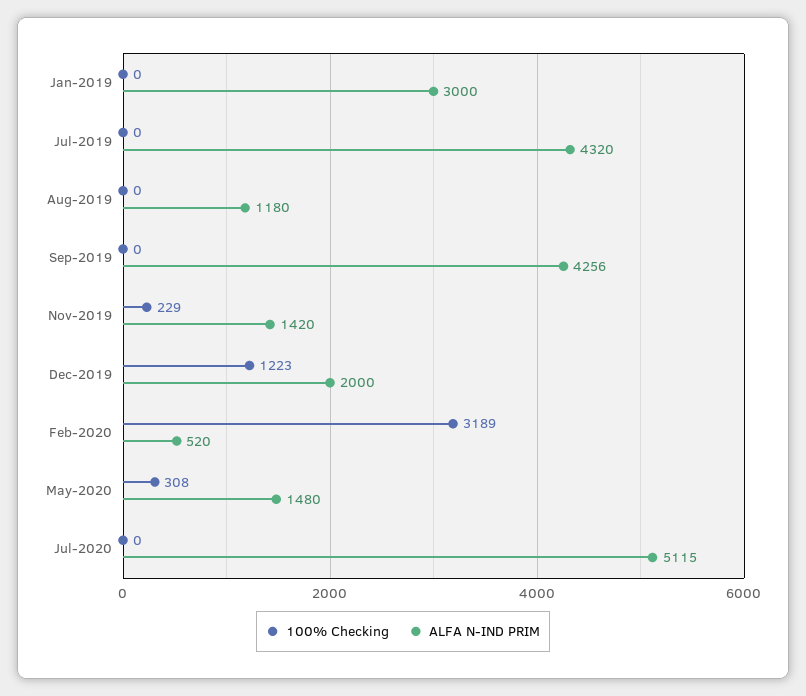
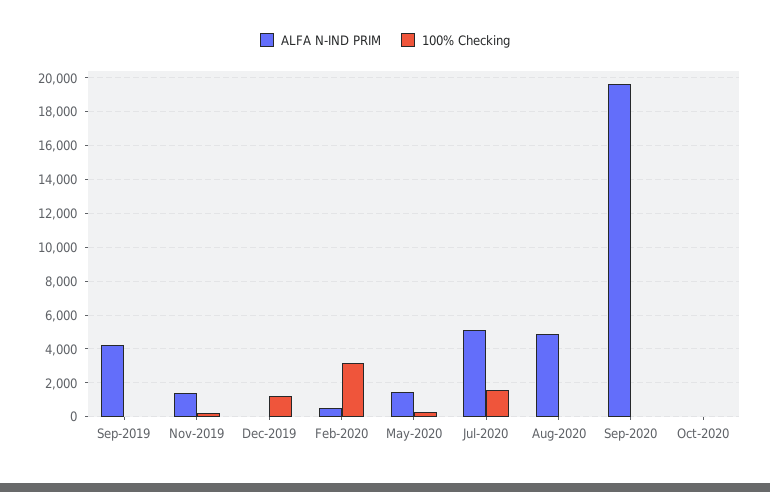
100% Checking, Jan-2019: 0 -> none
ALFA N-IND PRIM, Jan-2019: 3000 -> none
100% Checking, Jul-2019: 0 -> none
ALFA N-IND PRIM, Jul-2019: 4320 -> none
100% Checking, Aug-2019: 0 -> none
ALFA N-IND PRIM, Aug-2019: 1180 -> none
ALFA N-IND PRIM, Dec-2019: 2000 -> 0
100% Checking, Jul-2020: 0 -> 1500
ALFA N-IND PRIM, Aug-2020: none -> 5000
100% Checking, Aug-2020: none -> 0
ALFA N-IND PRIM, Sep-2020: none -> 19500
100% Checking, Sep-2020: none -> 0
ALFA N-IND PRIM, Oct-2020: none -> 0
100% Checking, Oct-2020: none -> 0

